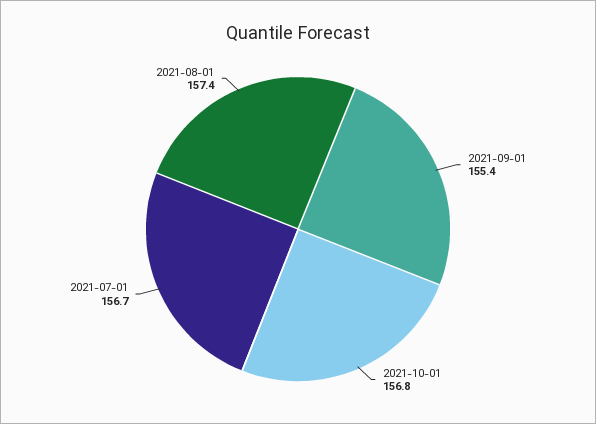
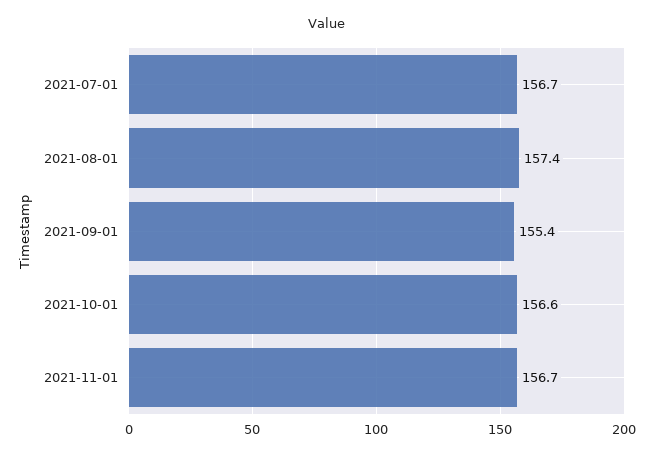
2021-10-01: 156.8 -> 156.6
2021-11-01: none -> 156.7

